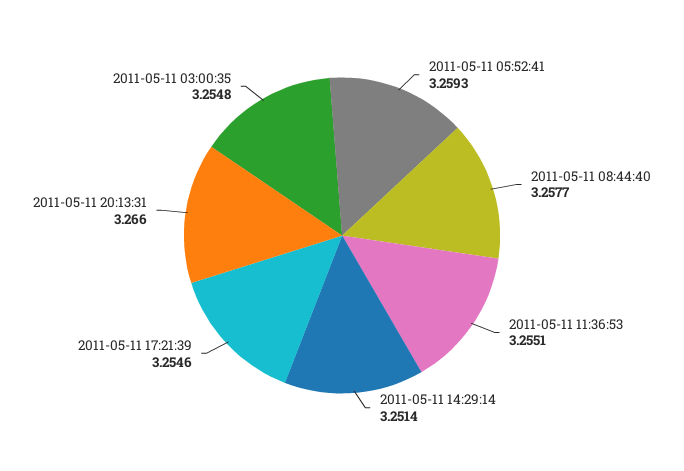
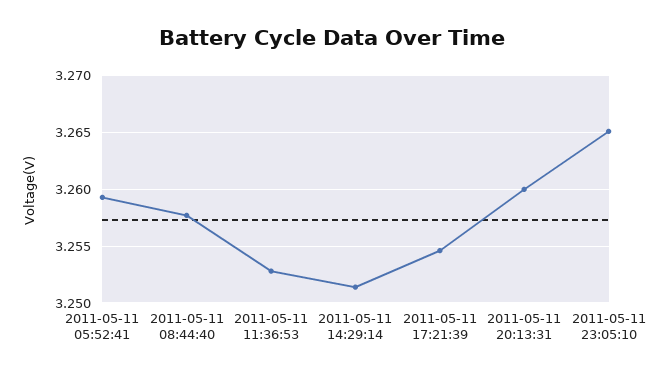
2011-05-11 11:36:53: 3.2551 -> 3.253
2011-05-11 20:13:31: 3.266 -> 3.26
2011-05-11 03:00:35: 3.2548 -> none
2011-05-11 23:05:10: none -> 3.265

